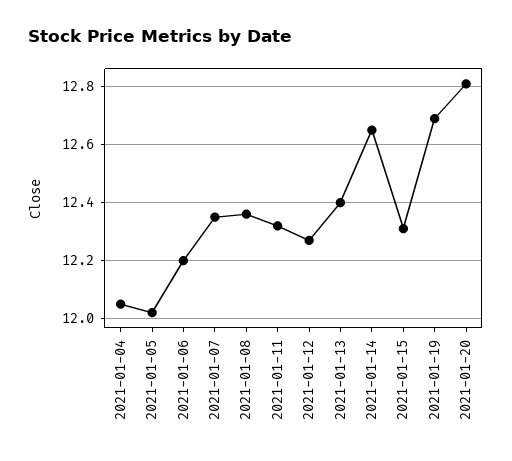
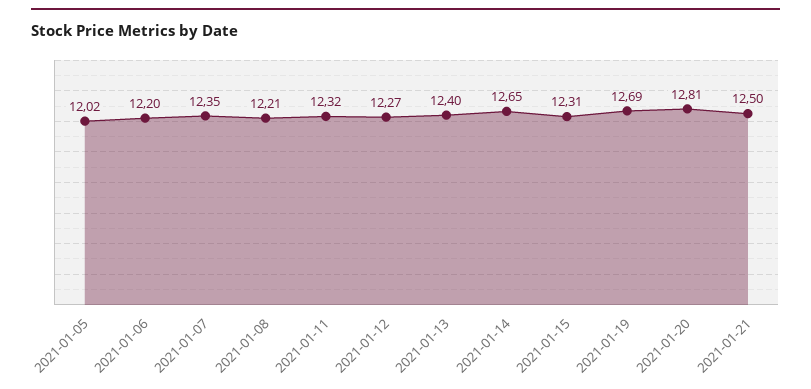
2021-01-04: 12.05 -> none
2021-01-08: 12.35 -> 12.21
2021-01-21: none -> 12.5

